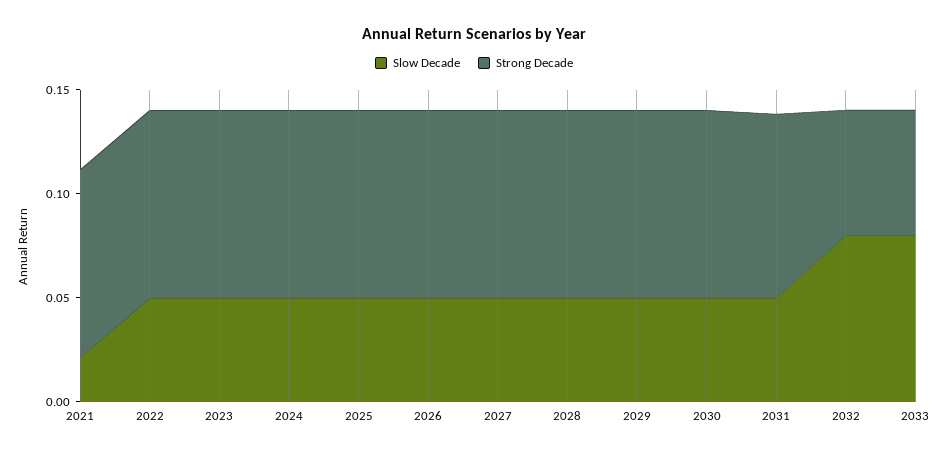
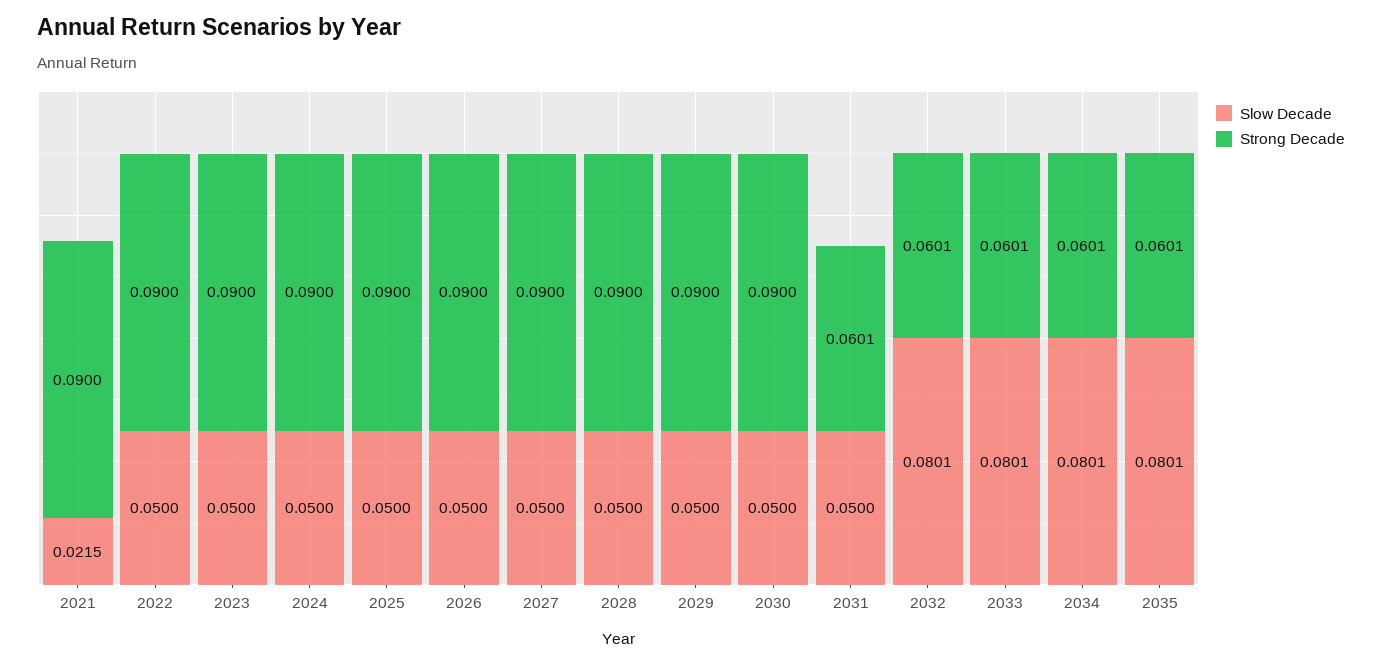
Strong Decade, 2031: 0.09 -> 0.0601
Slow Decade, 2034: none -> 0.0801
Strong Decade, 2034: none -> 0.0601
Slow Decade, 2035: none -> 0.0801
Strong Decade, 2035: none -> 0.0601

